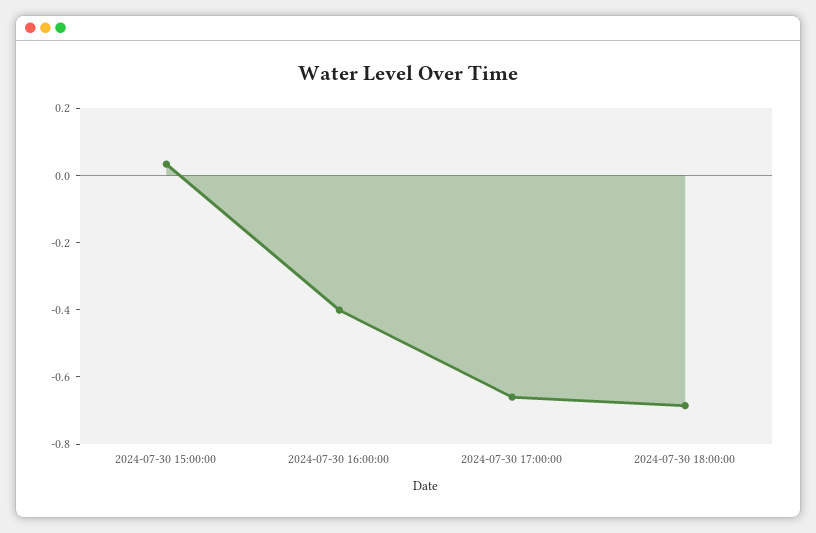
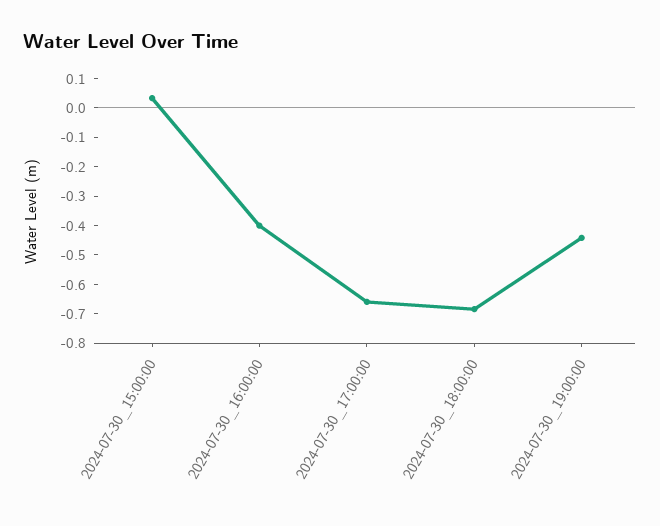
2024-07-30_19:00:00: none -> -0.45

